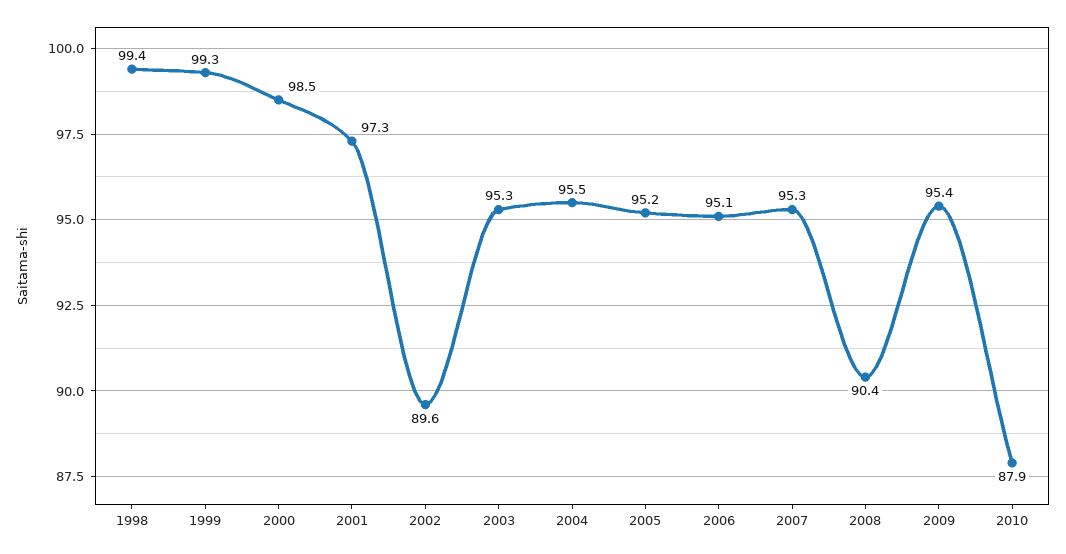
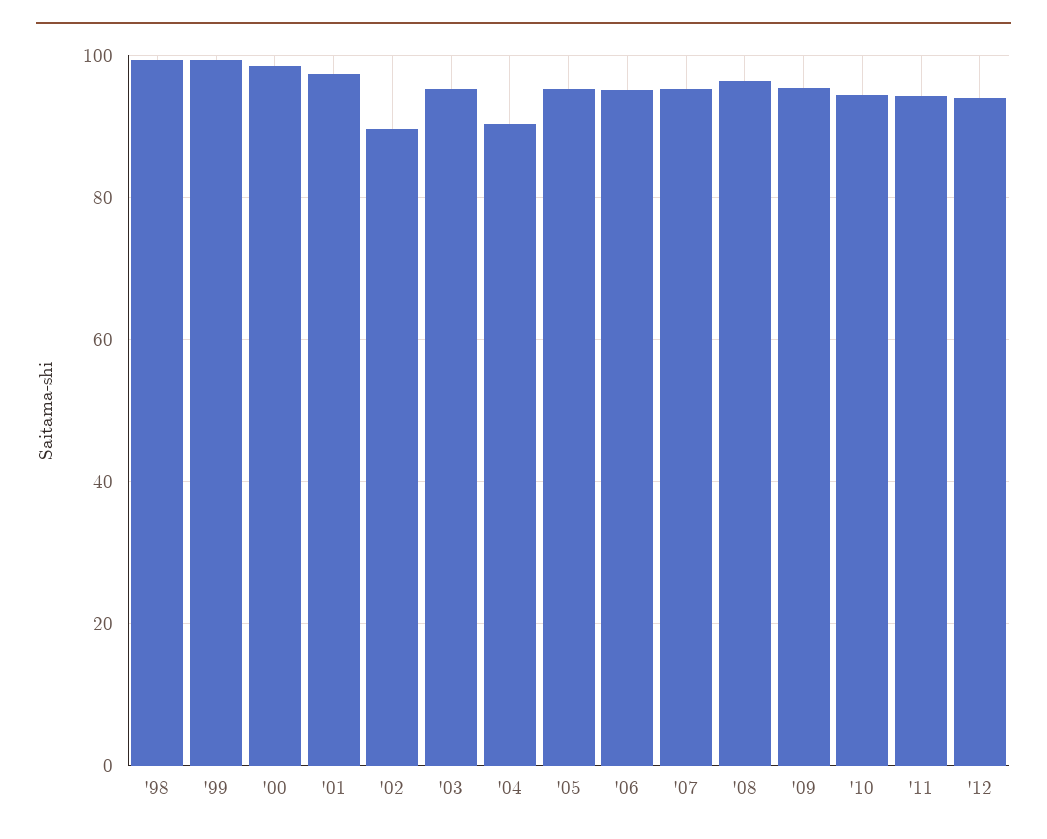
2004: 95.5 -> 90
2008: 90.4 -> 96
2010: 87.9 -> 94
'11: none -> 94
'12: none -> 94

